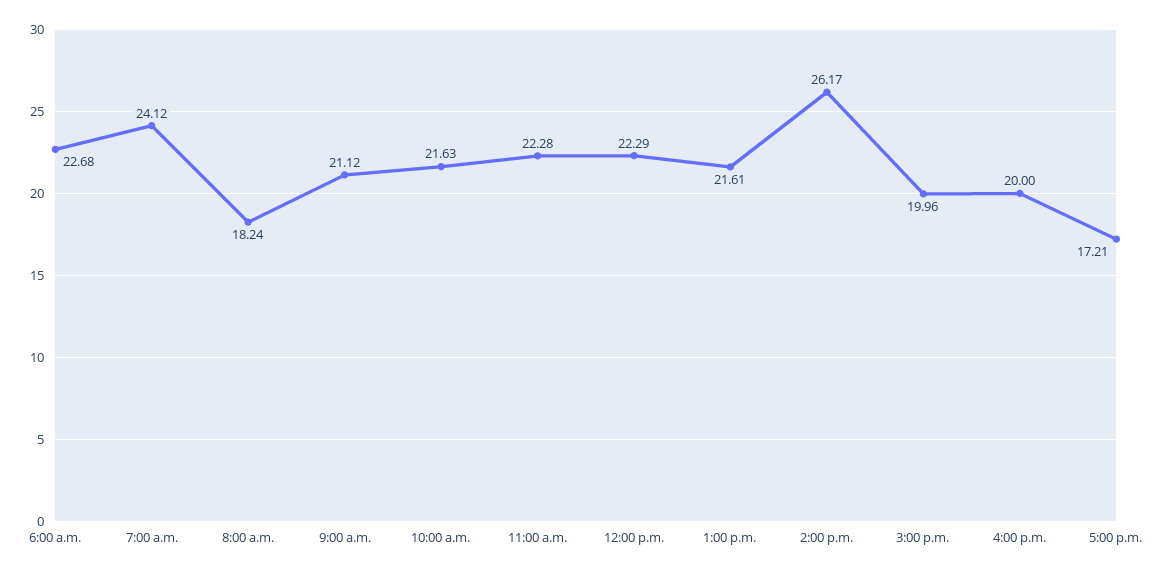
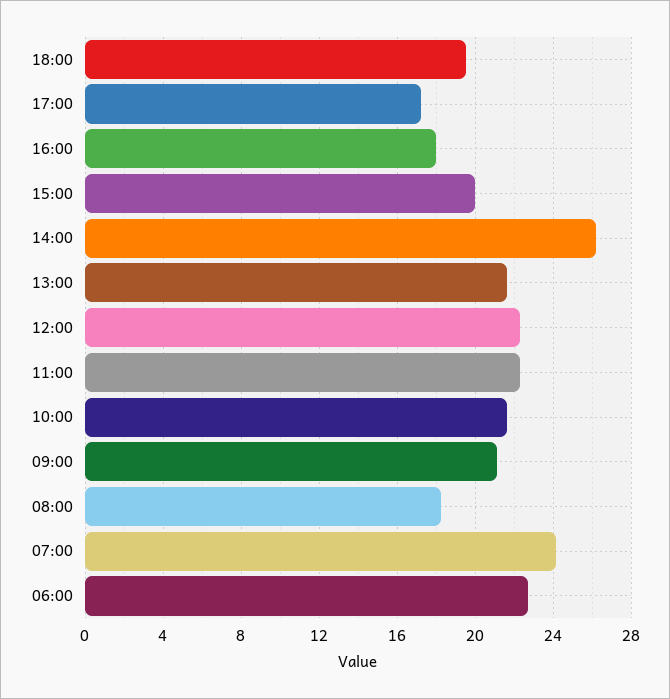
4:00 p.m.: 20 -> 18
18:00: none -> 19.5

